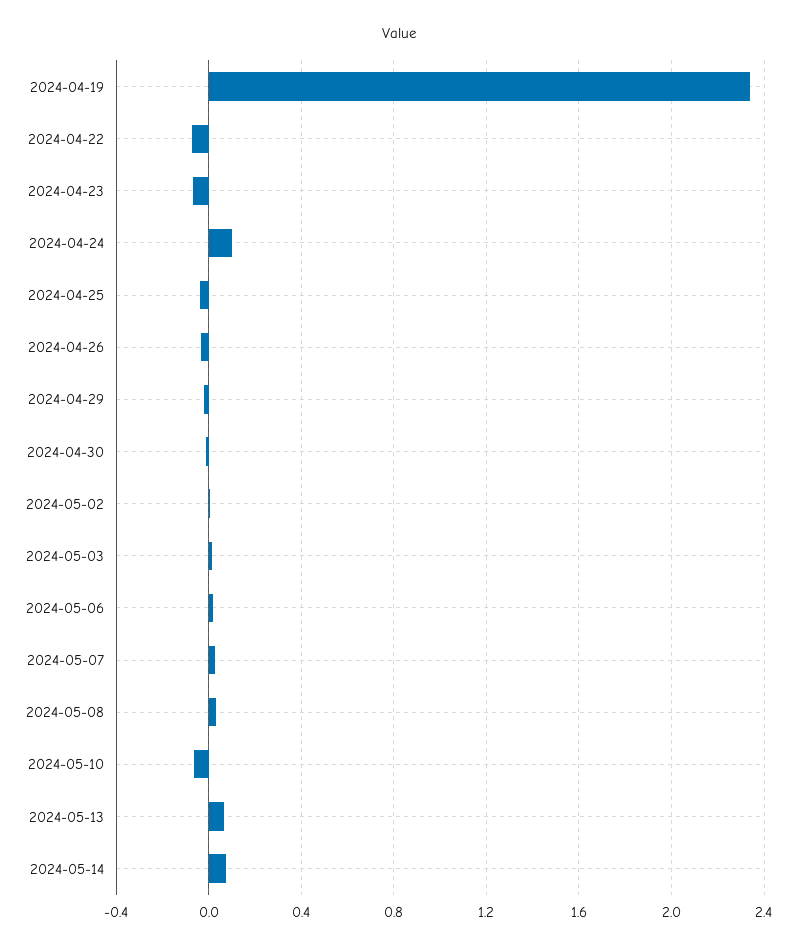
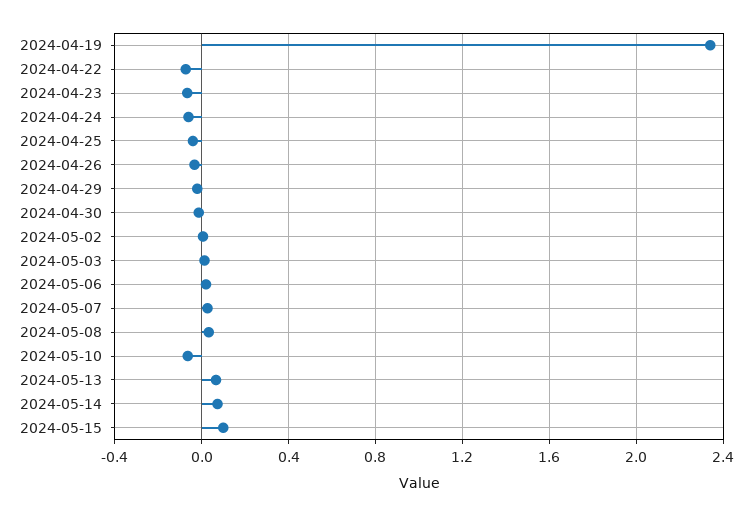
2024-04-24: 0.1 -> -0.05
2024-05-15: none -> 0.1

